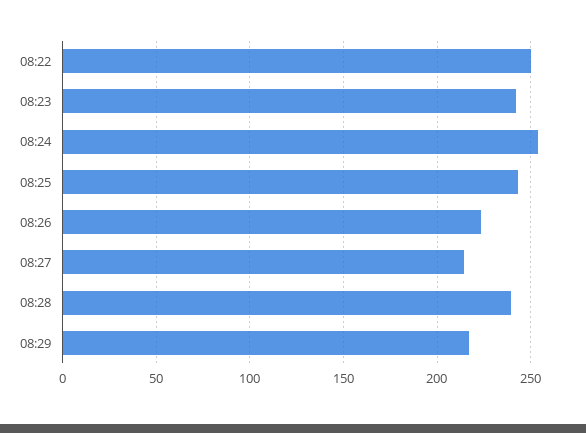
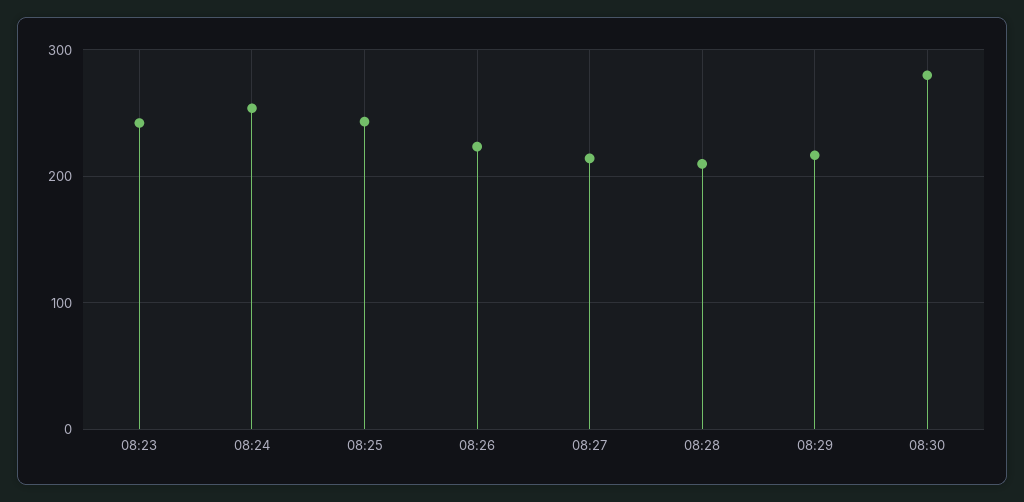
08:22: 250 -> none
08:28: 240 -> 210
08:30: none -> 280

